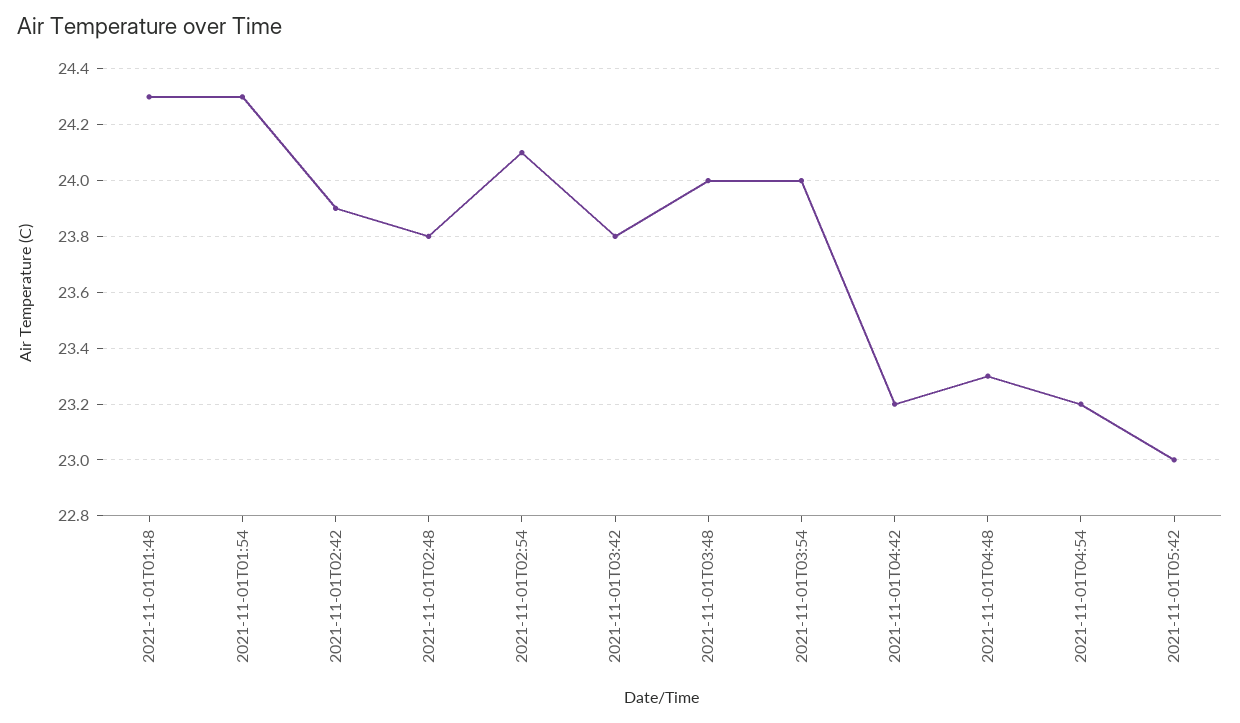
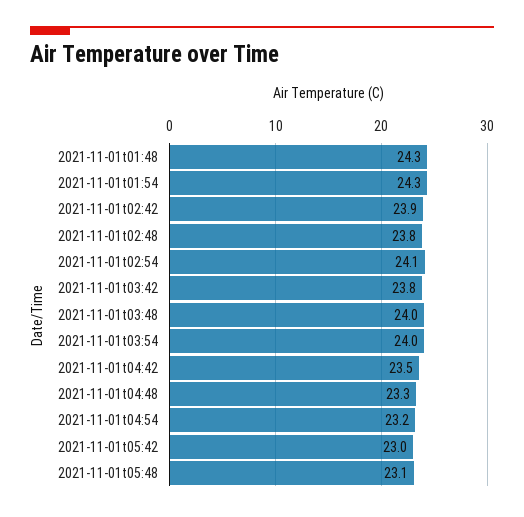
2021-11-01T04:42: 23.2 -> 23.5
2021-11-01t05:48: none -> 23.1

